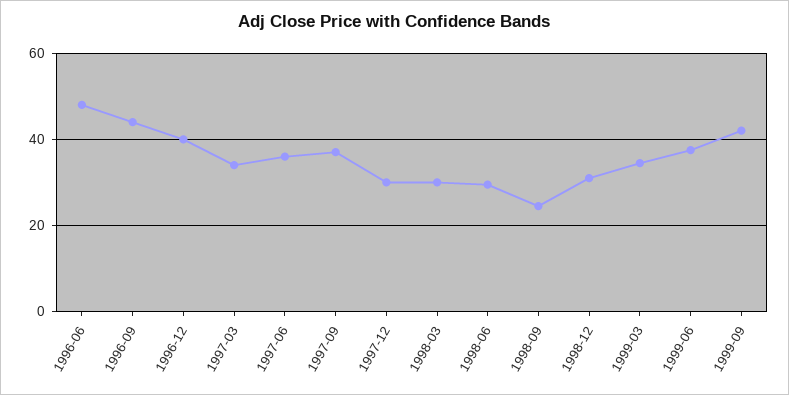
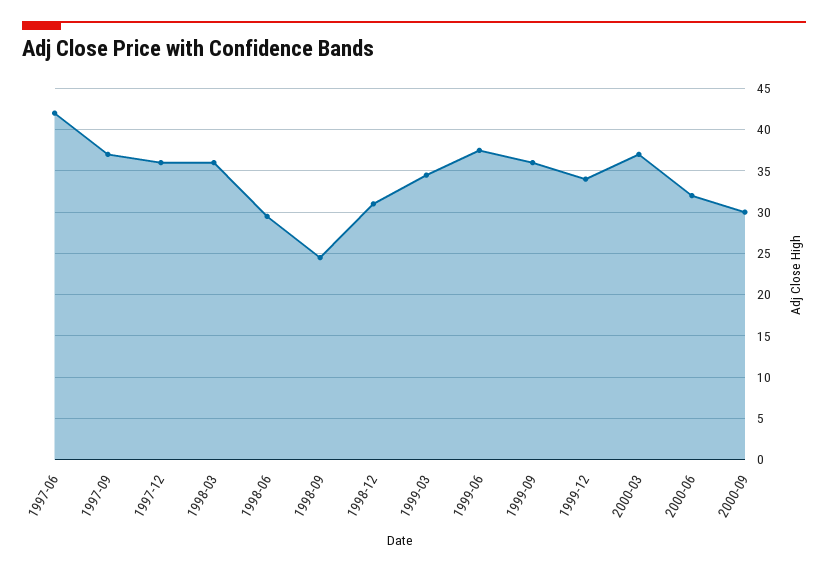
1996-06: 48 -> none
1996-09: 44 -> none
1996-12: 40 -> none
1997-03: 34 -> none
1997-06: 36 -> 42
1997-12: 30 -> 36
1998-03: 30 -> 36
1999-09: 42 -> 36
1999-12: none -> 34
2000-03: none -> 37
2000-06: none -> 32
2000-09: none -> 30

